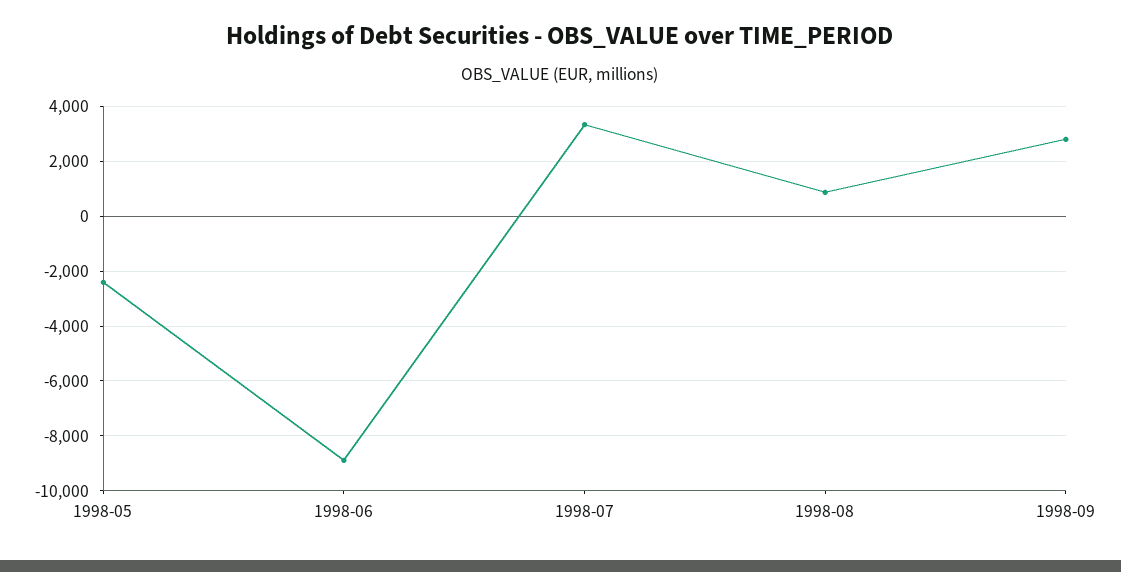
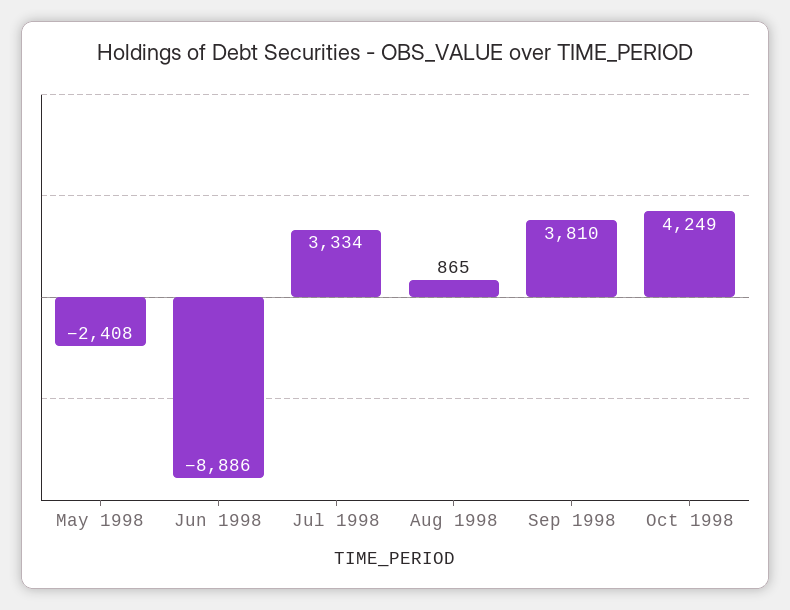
1998-09: 2750 -> 3810
Oct 1998: none -> 4249

